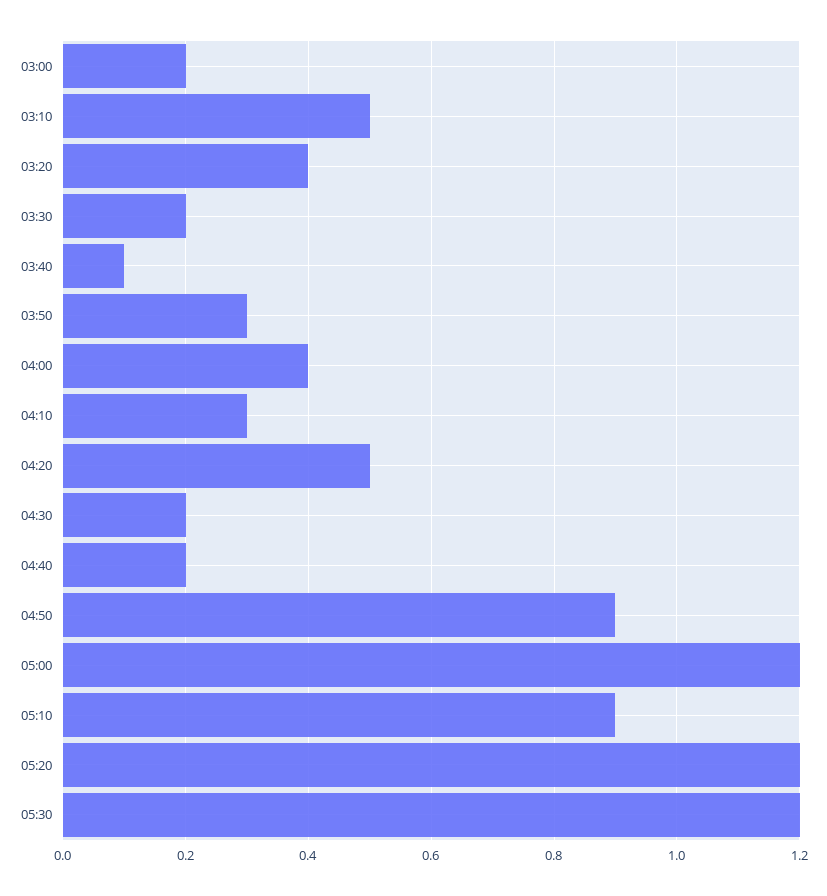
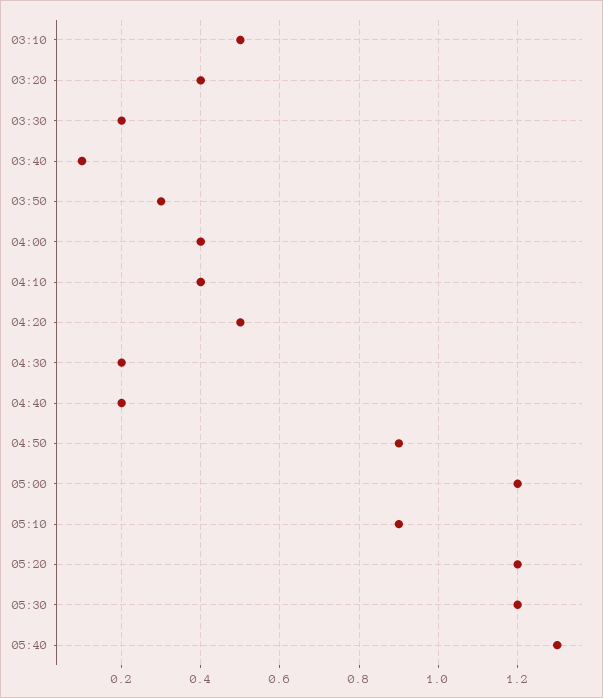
03:00: 0.2 -> none
04:10: 0.3 -> 0.4
05:40: none -> 1.3

